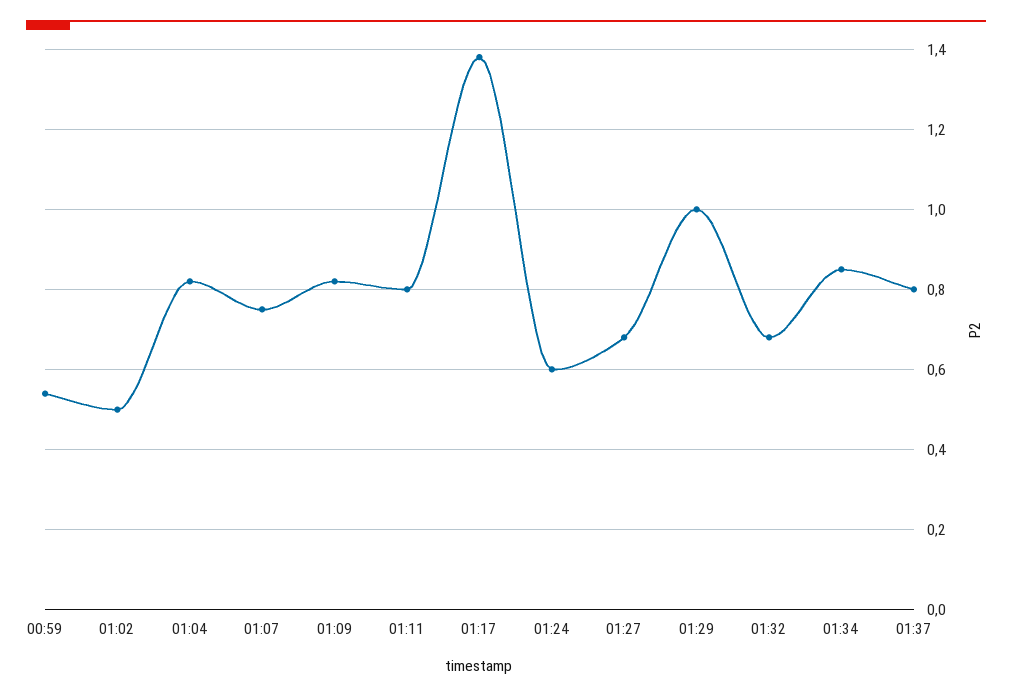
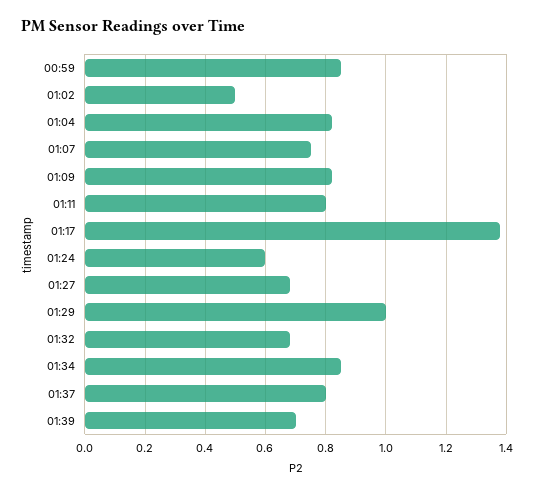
00:59: 0.55 -> 0.85
01:39: none -> 0.7

